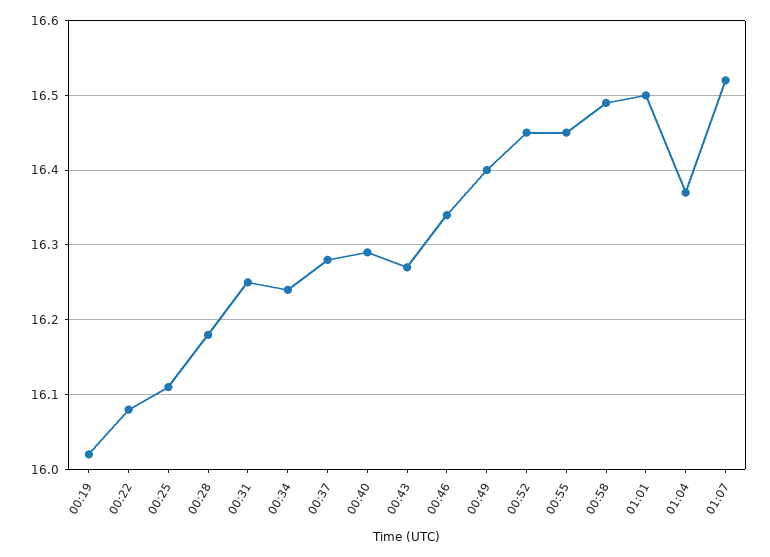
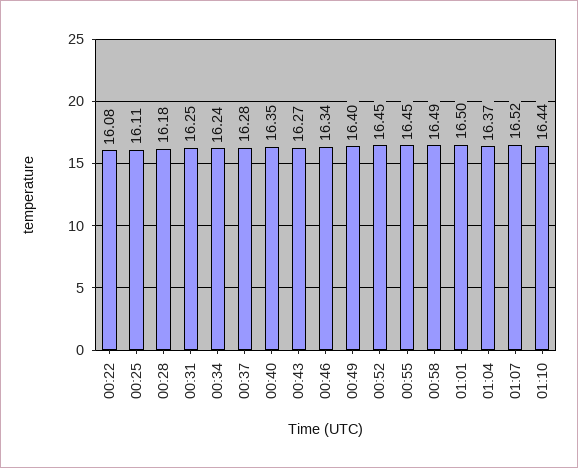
00:19: 16.02 -> none
00:40: 16.29 -> 16.35
01:10: none -> 16.44

